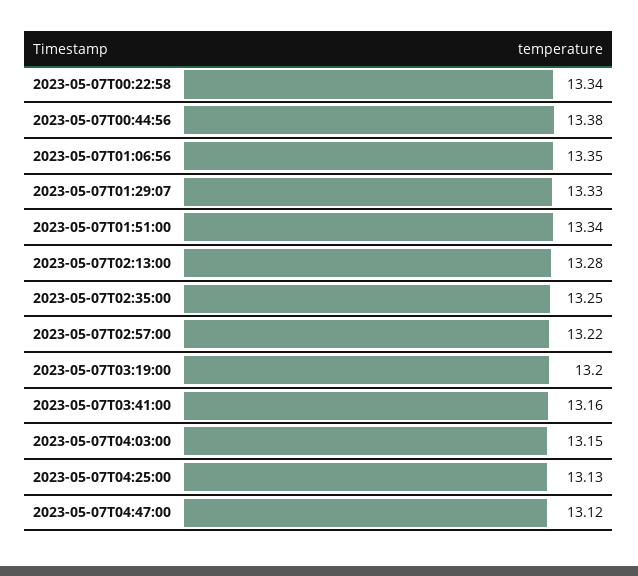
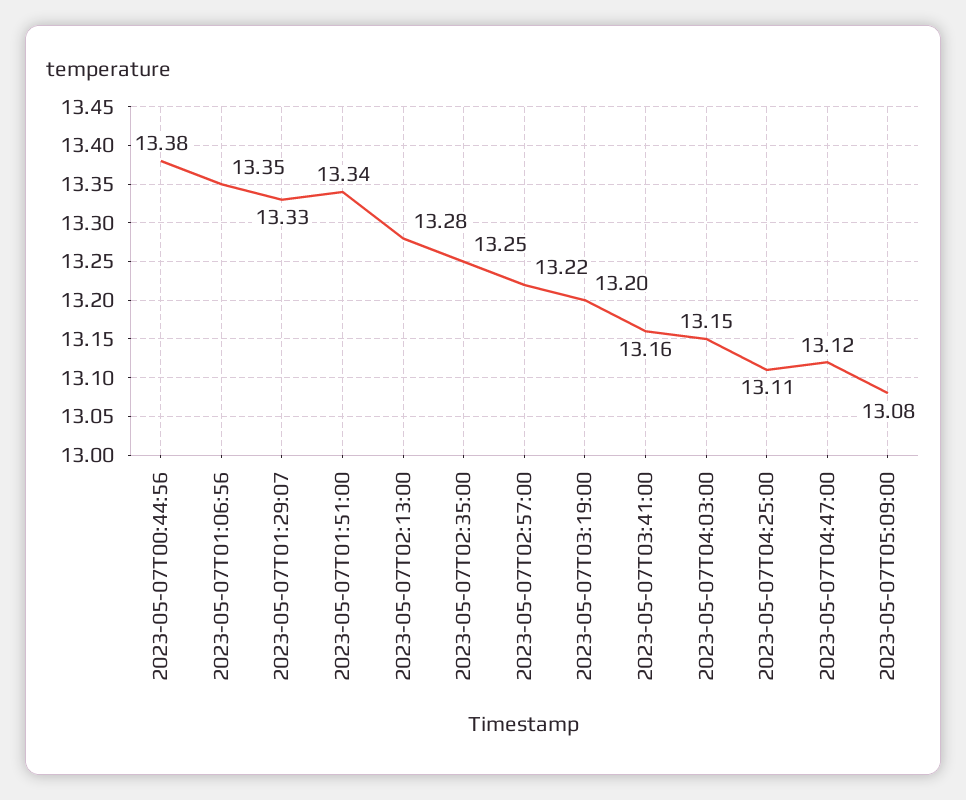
2023-05-07T00:22:58: 13.34 -> none
2023-05-07T04:25:00: 13.13 -> 13.11
2023-05-07T05:09:00: none -> 13.08

